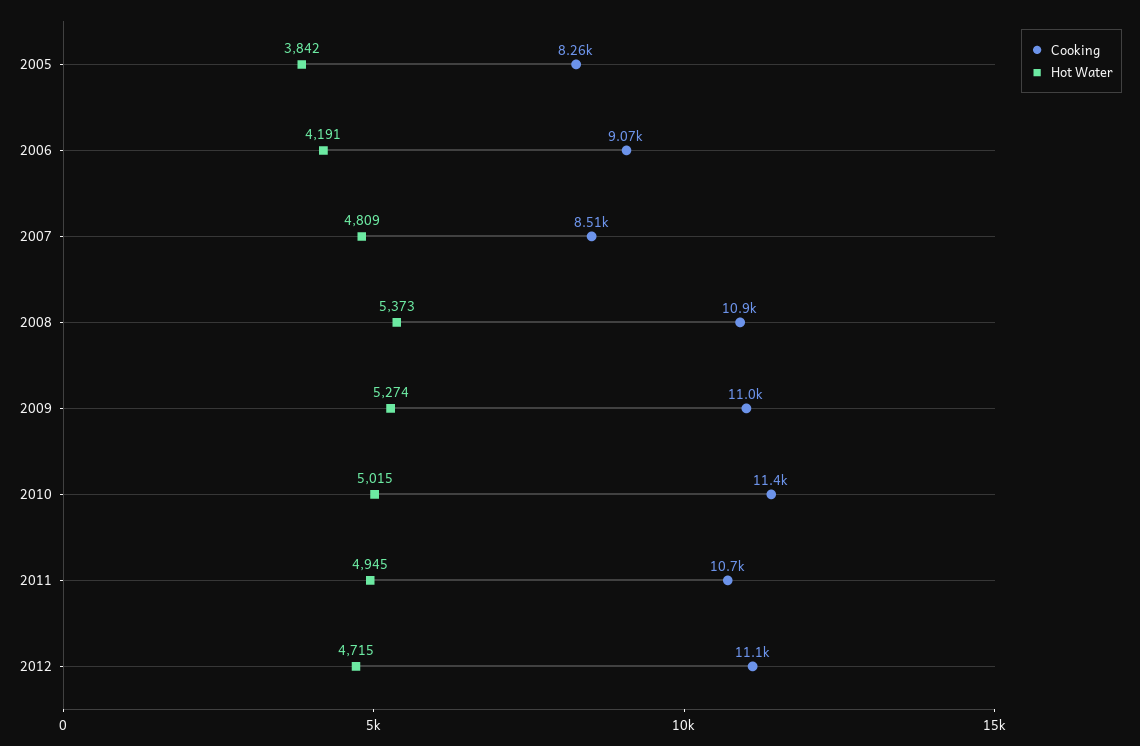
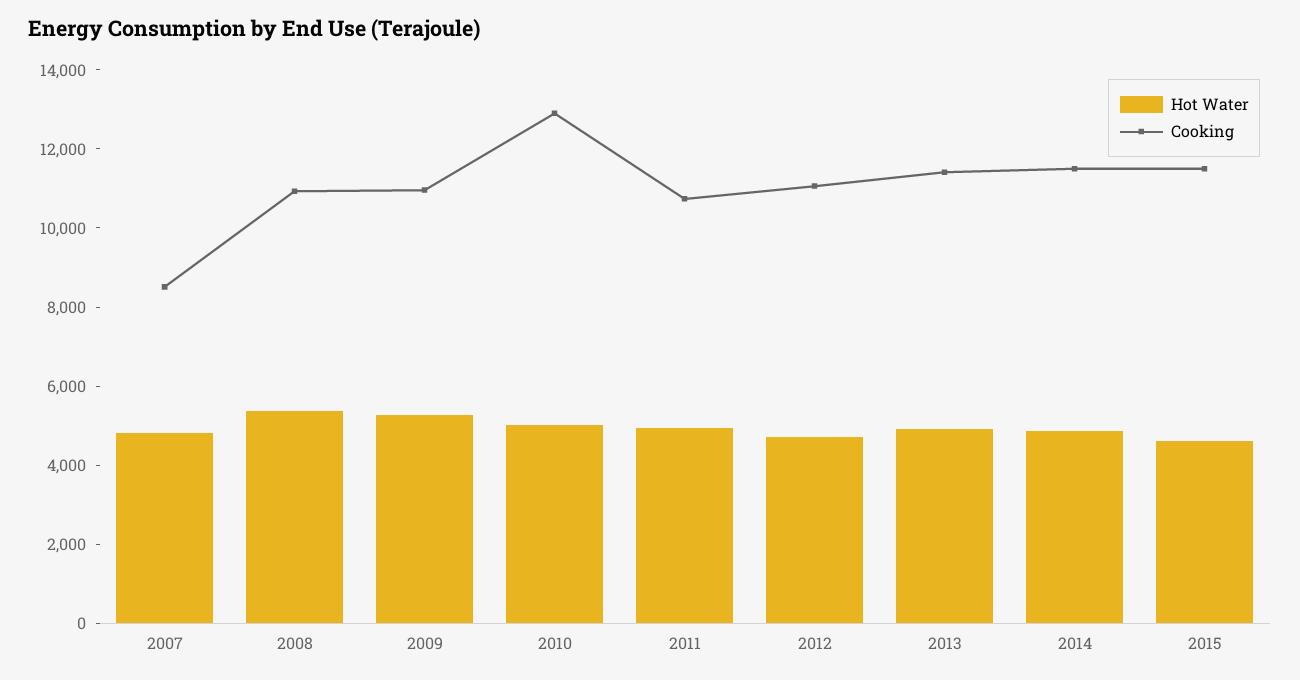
Cooking, 2005: 8260 -> none
Hot Water, 2005: 3842 -> none
Cooking, 2006: 9070 -> none
Hot Water, 2006: 4191 -> none
Cooking, 2010: 11400 -> 13000
Hot Water, 2013: none -> 5000
Cooking, 2013: none -> 11500
Hot Water, 2014: none -> 5000
Cooking, 2014: none -> 11500
Hot Water, 2015: none -> 4500
Cooking, 2015: none -> 11500

